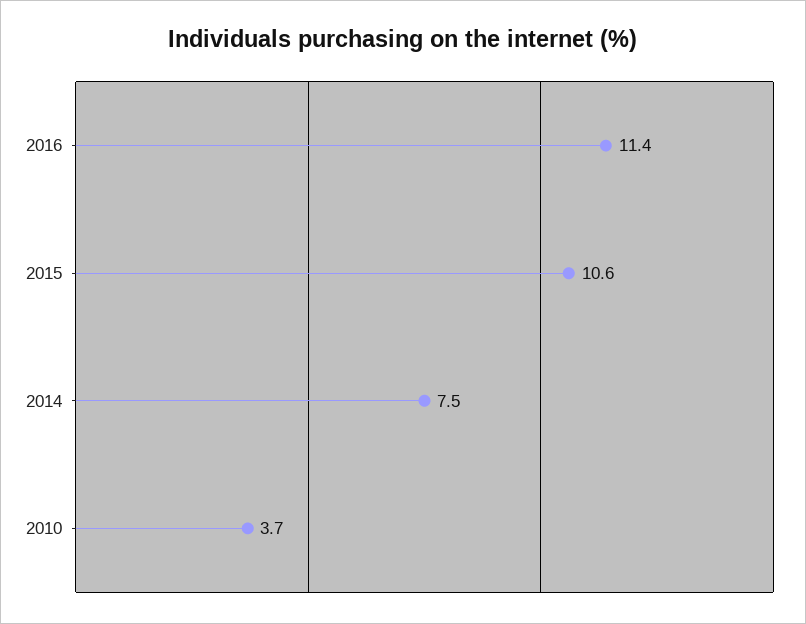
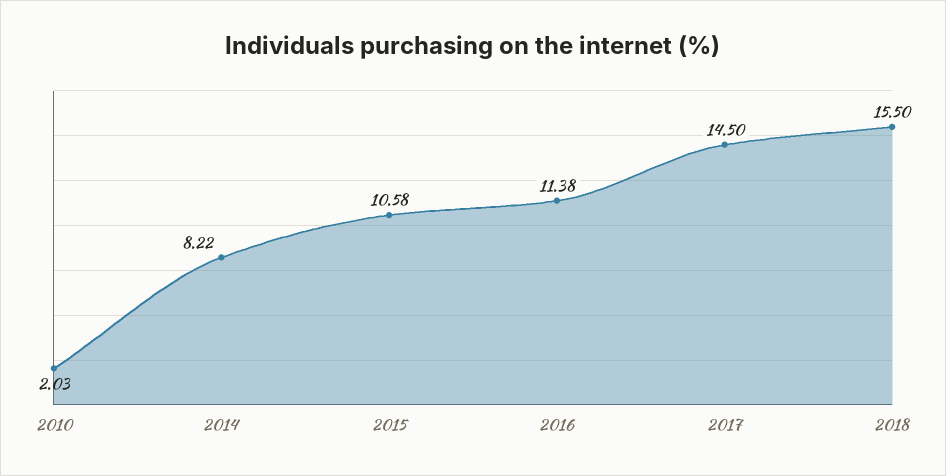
2014: 7.5 -> 8.22
2010: 3.7 -> 2.03
2017: none -> 14.5
2018: none -> 15.5

